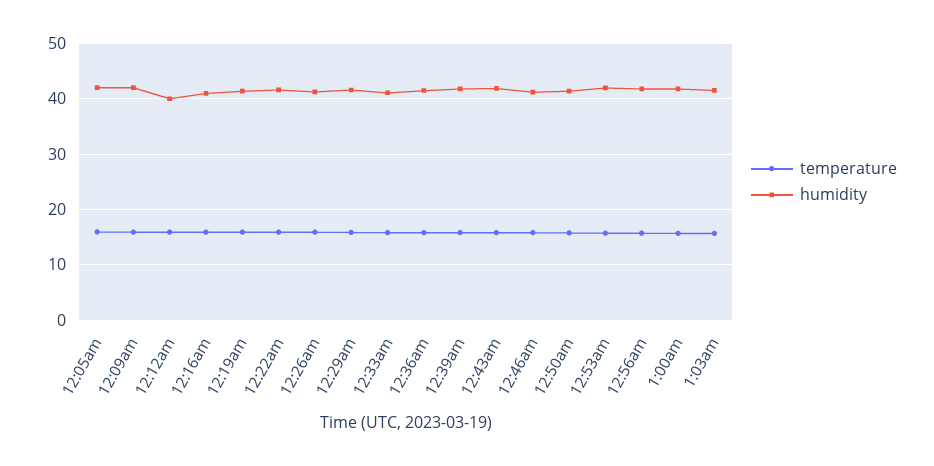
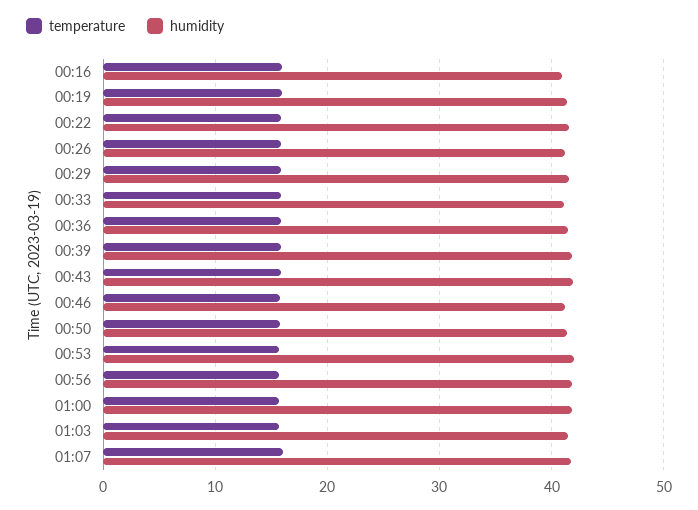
temperature, 12:05am: 16 -> none
humidity, 12:05am: 42 -> none
temperature, 12:09am: 16 -> none
humidity, 12:09am: 42 -> none
temperature, 12:12am: 16 -> none
humidity, 12:12am: 40 -> none
temperature, 01:07: none -> 16
humidity, 01:07: none -> 42

